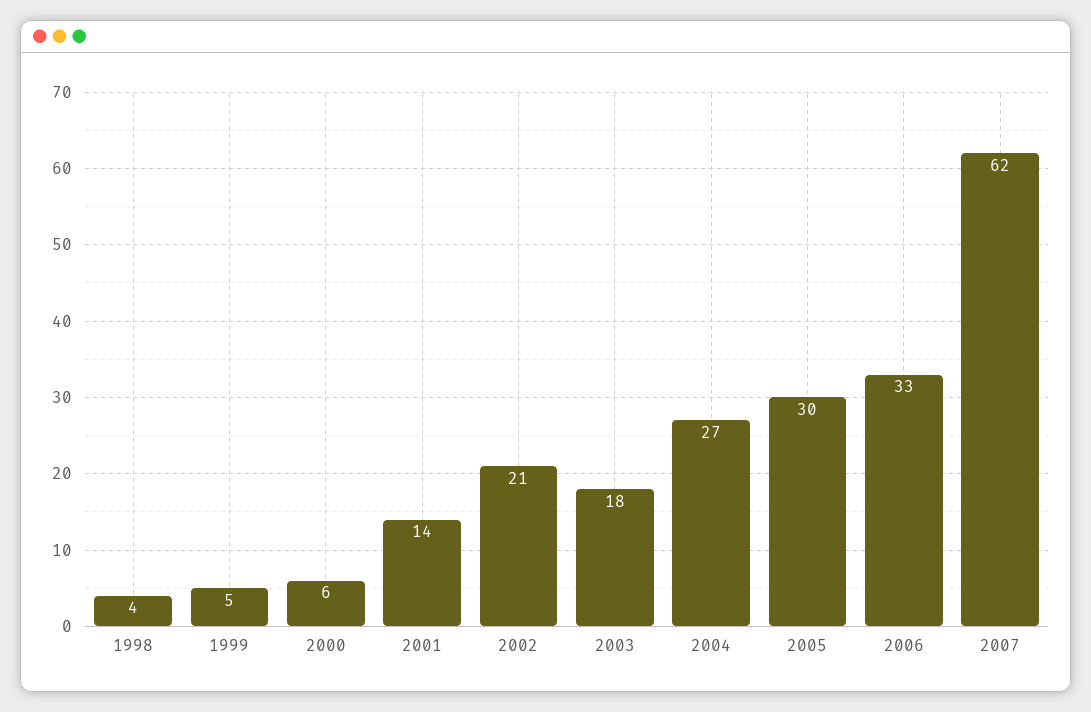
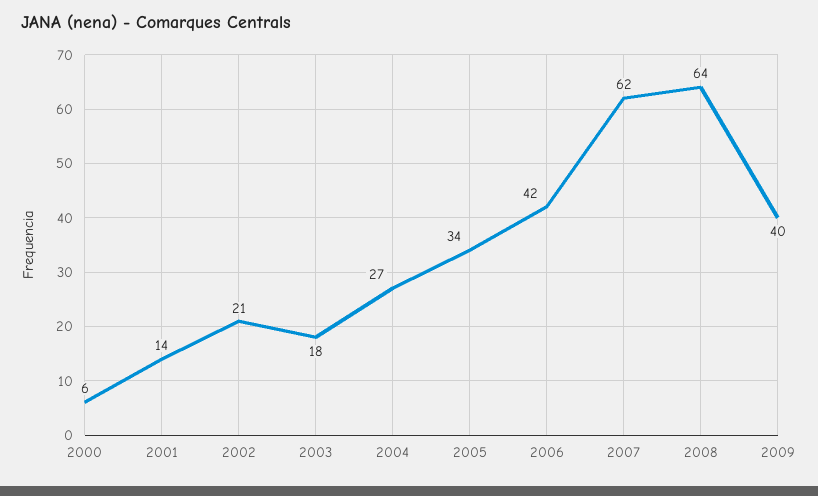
1998: 4 -> none
1999: 5 -> none
2005: 30 -> 34
2006: 33 -> 42
2008: none -> 64
2009: none -> 40

